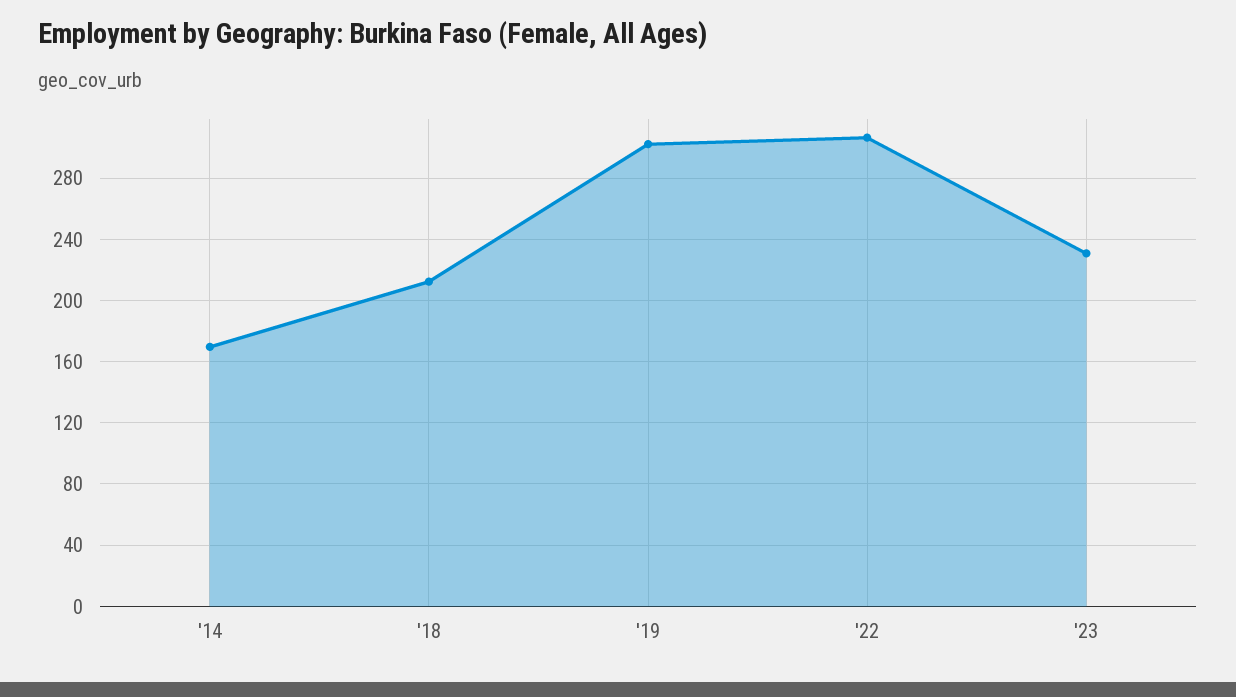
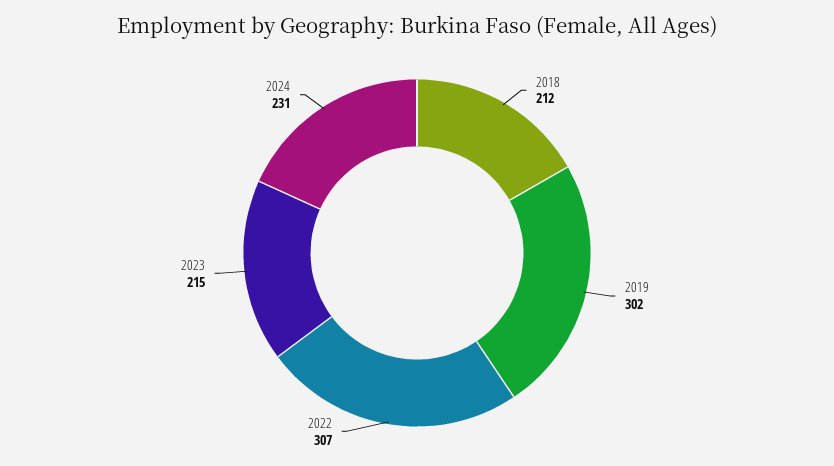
'14: 170 -> none
'23: 230 -> 215
2024: none -> 231

